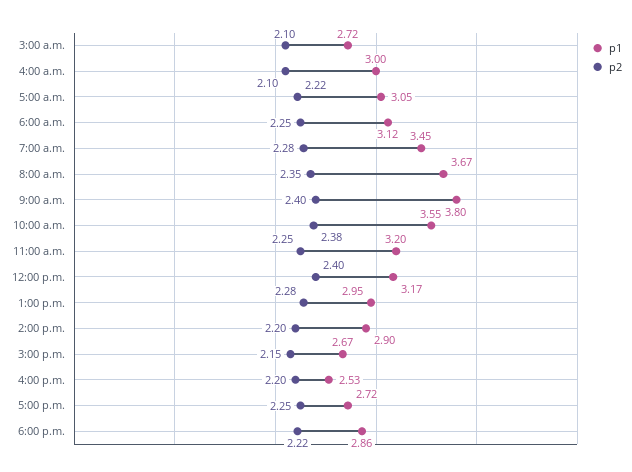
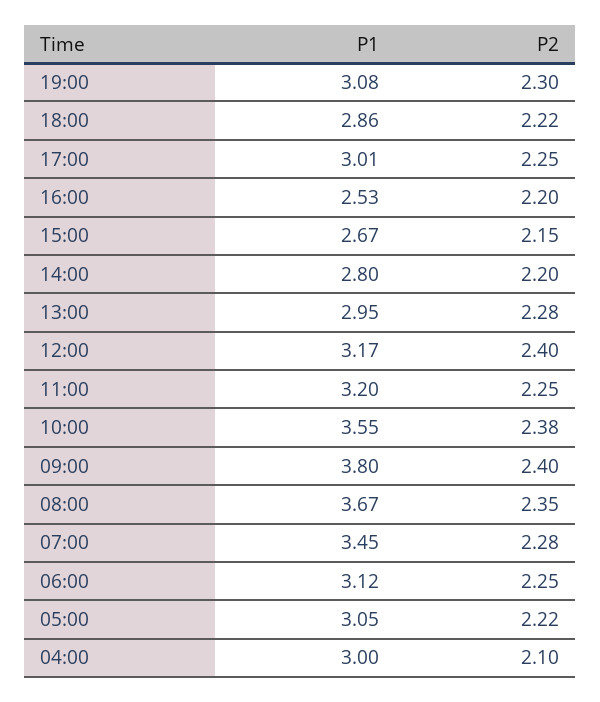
p1, 3:00 a.m.: 2.72 -> none
p2, 3:00 a.m.: 2.1 -> none
p1, 2:00 p.m.: 2.9 -> 2.8
p1, 5:00 p.m.: 2.72 -> 3.01
p1, 19:00: none -> 3.08
p2, 19:00: none -> 2.3

